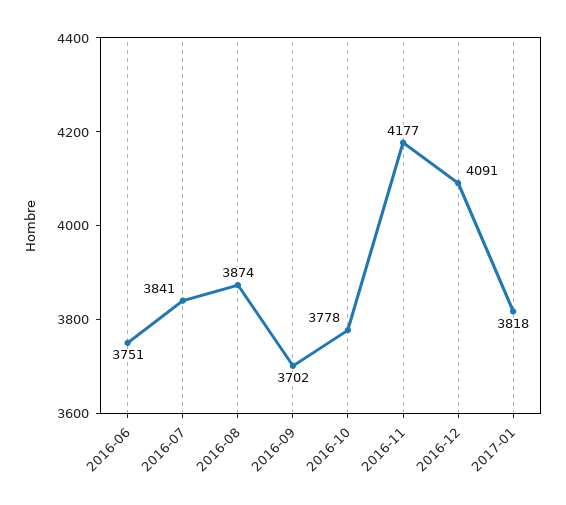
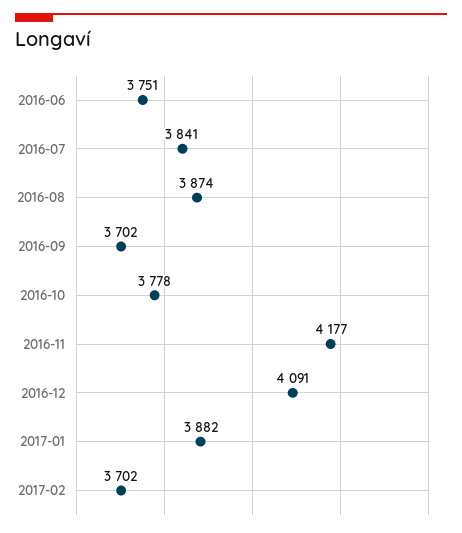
2017-01: 3818 -> 3882
2017-02: none -> 3702

